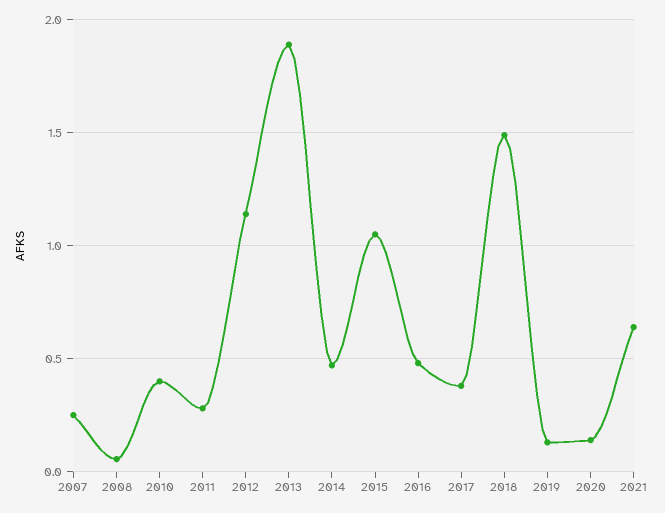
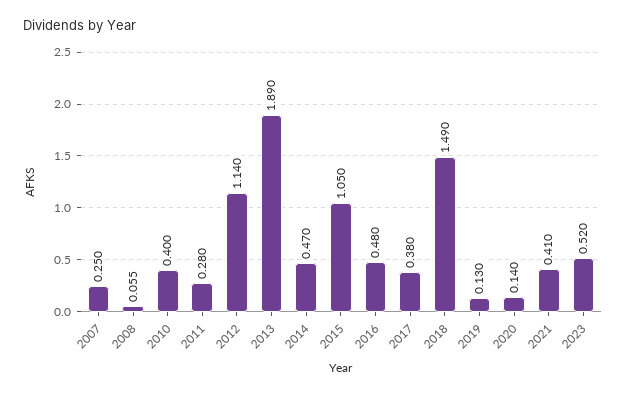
2021: 0.65 -> 0.41
2023: none -> 0.52

